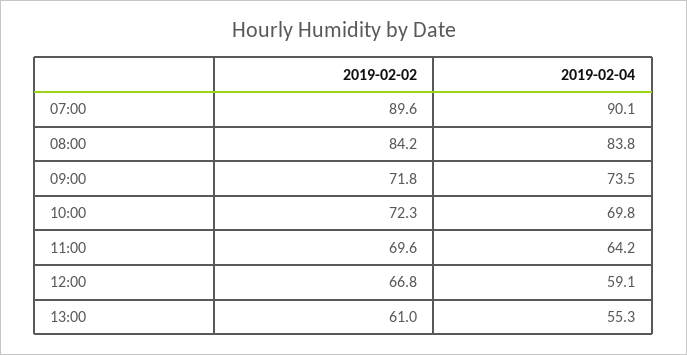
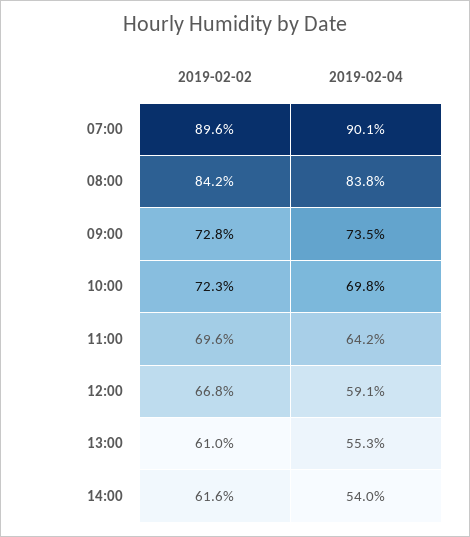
2019-02-02, 09:00: 71.8 -> 72.8
2019-02-02, 14:00: none -> 61.6
2019-02-04, 14:00: none -> 54

